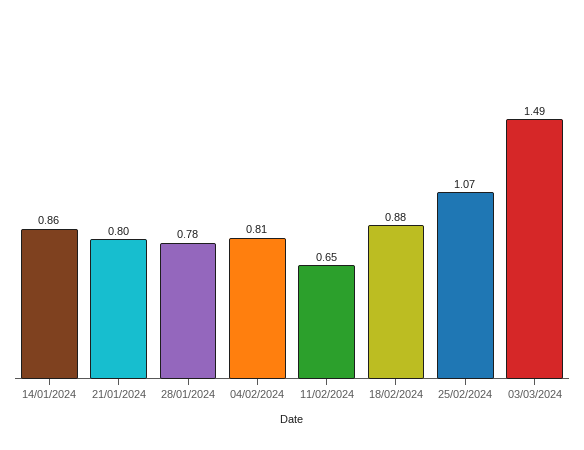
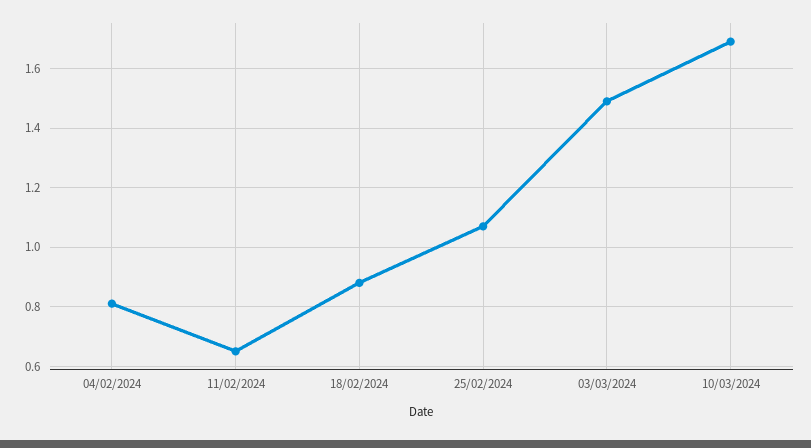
14/01/2024: 0.86 -> none
21/01/2024: 0.8 -> none
28/01/2024: 0.78 -> none
10/03/2024: none -> 1.7

